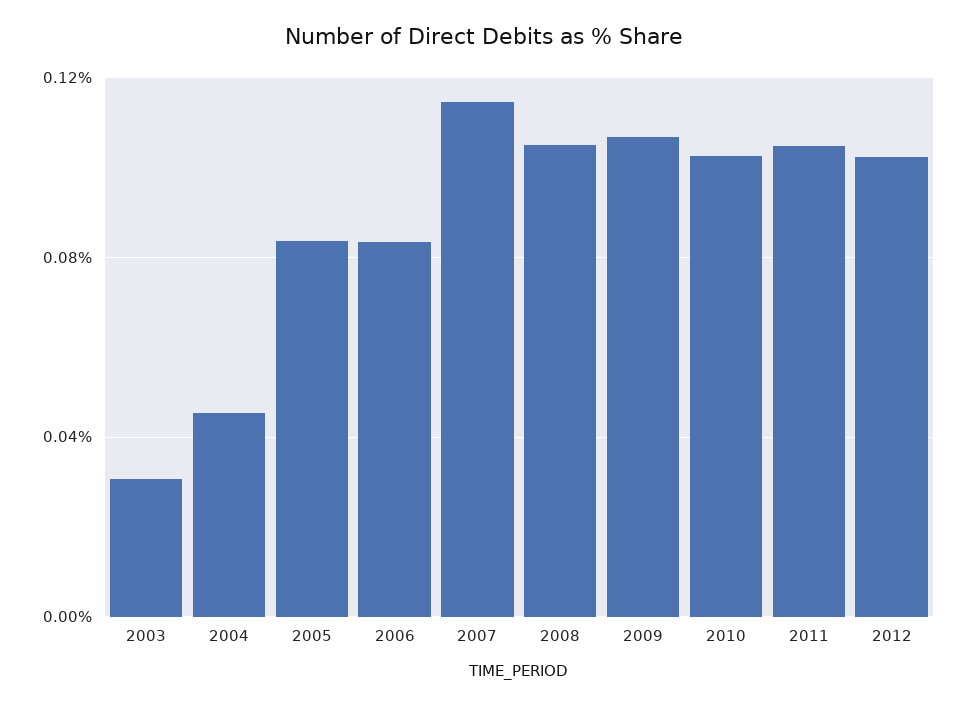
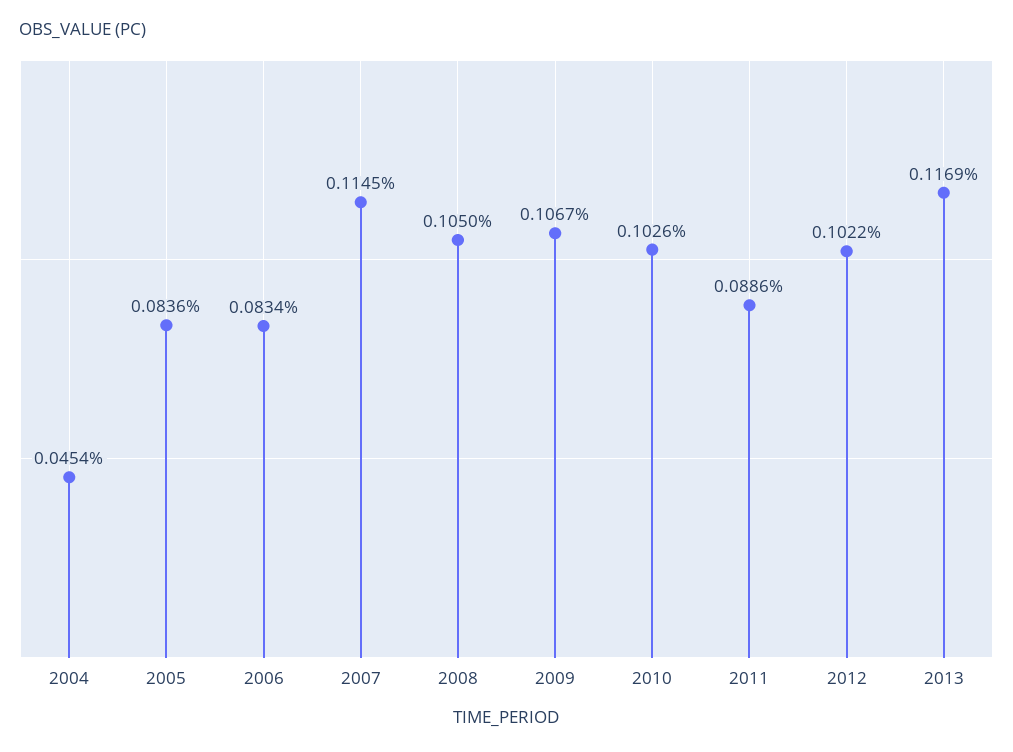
2003: 0.03 -> none
2011: 0.105 -> 0.0886
2013: none -> 0.1169

